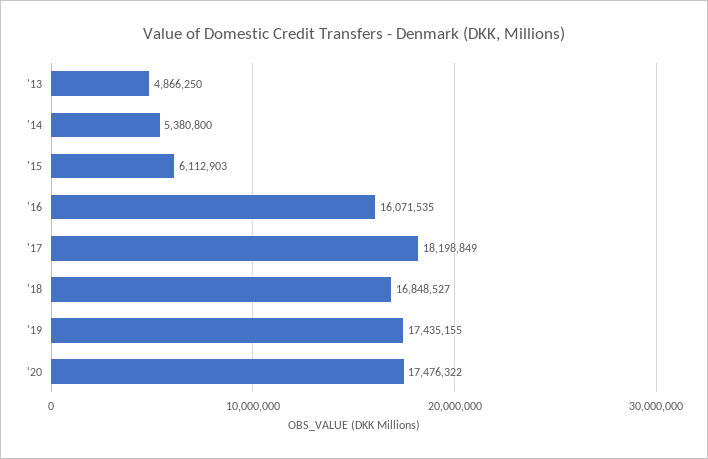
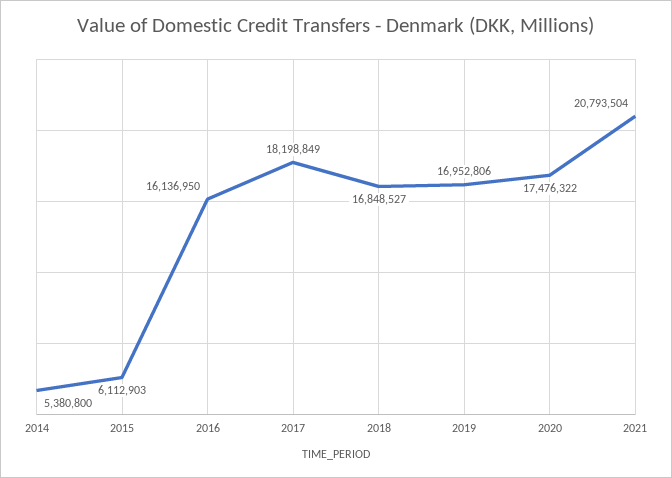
'13: 4866250 -> none
'16: 16071535 -> 16136950
'19: 17435155 -> 16952806
2021: none -> 20793504

